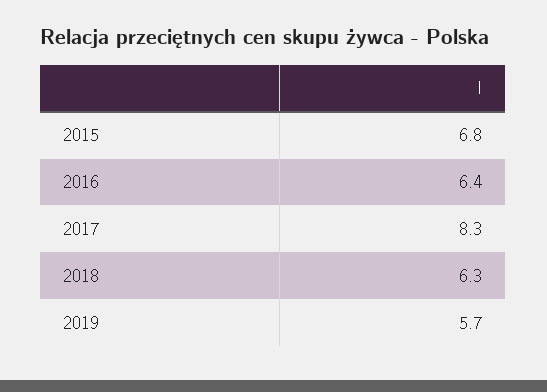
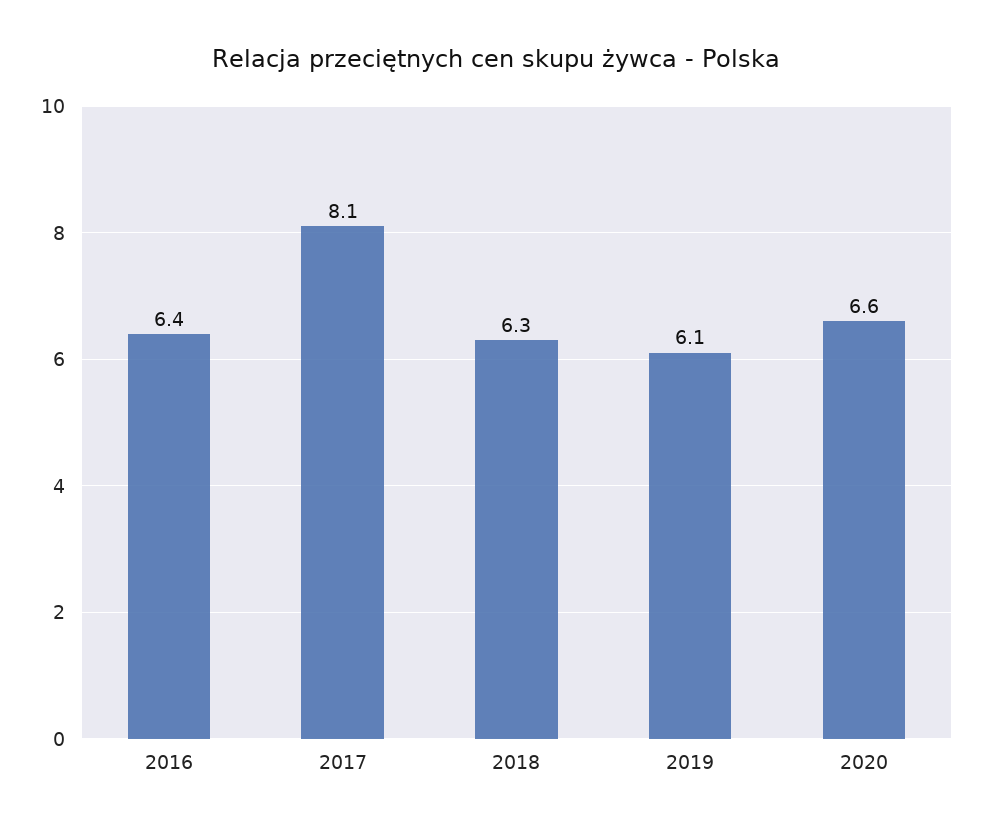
2015: 6.8 -> none
2017: 8.3 -> 8.1
2019: 5.7 -> 6.1
2020: none -> 6.6

